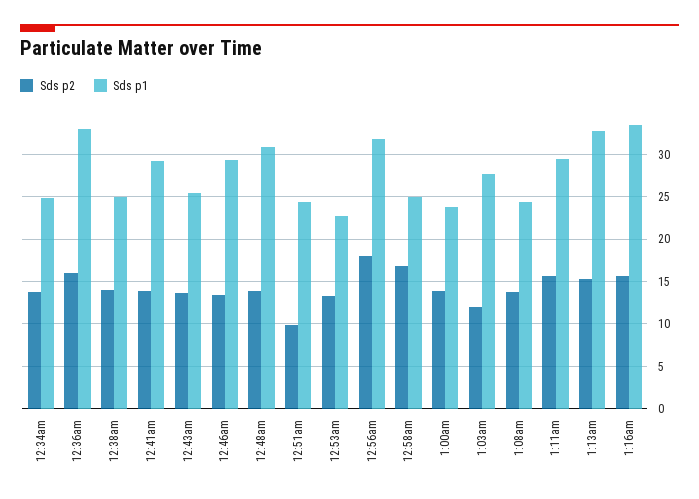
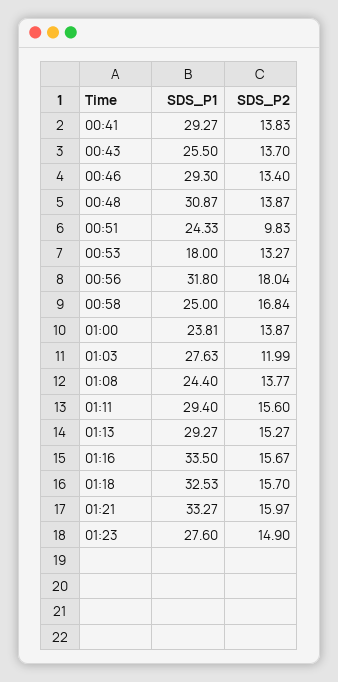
Sds p2, 12:34am: 14 -> none
Sds p1, 12:34am: 25 -> none
Sds p2, 12:36am: 16 -> none
Sds p1, 12:36am: 33 -> none
Sds p2, 12:38am: 14 -> none
Sds p1, 12:38am: 25 -> none
Sds p1, 12:53am: 23 -> 18
Sds p1, 1:13am: 33 -> 29.27
Sds p1, 01:18: none -> 32.53
Sds p2, 01:18: none -> 15.7
Sds p1, 01:21: none -> 33.27
Sds p2, 01:21: none -> 15.97
Sds p1, 01:23: none -> 27.6
Sds p2, 01:23: none -> 14.9

